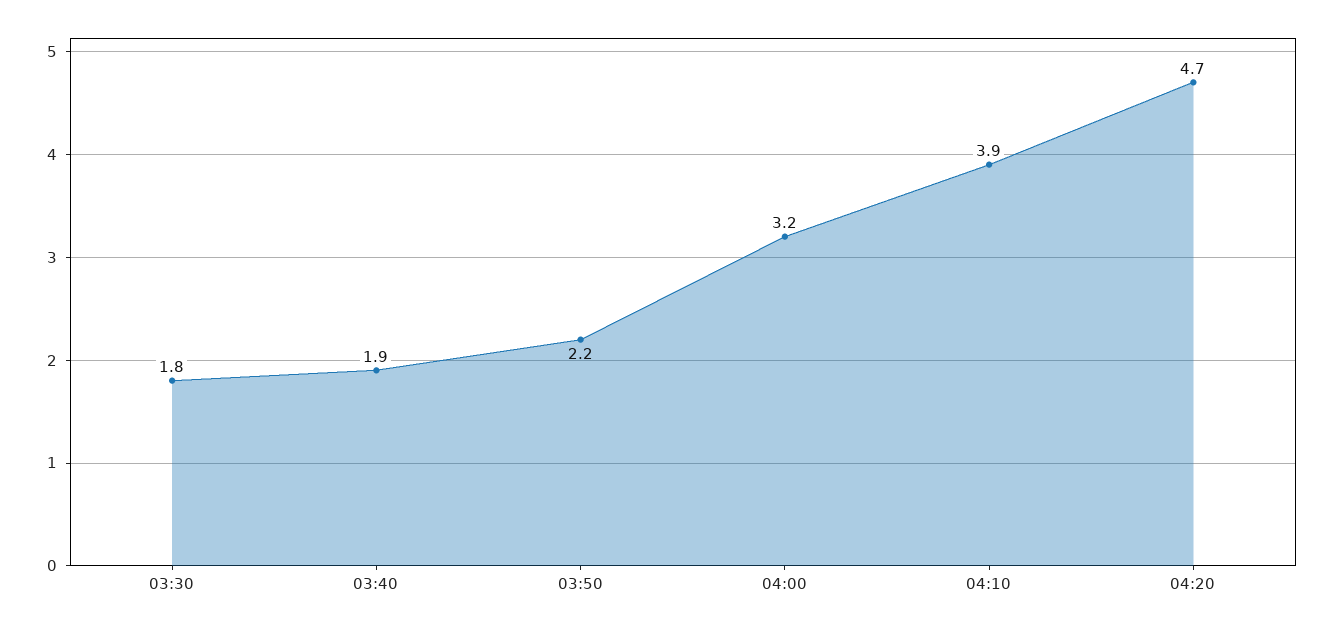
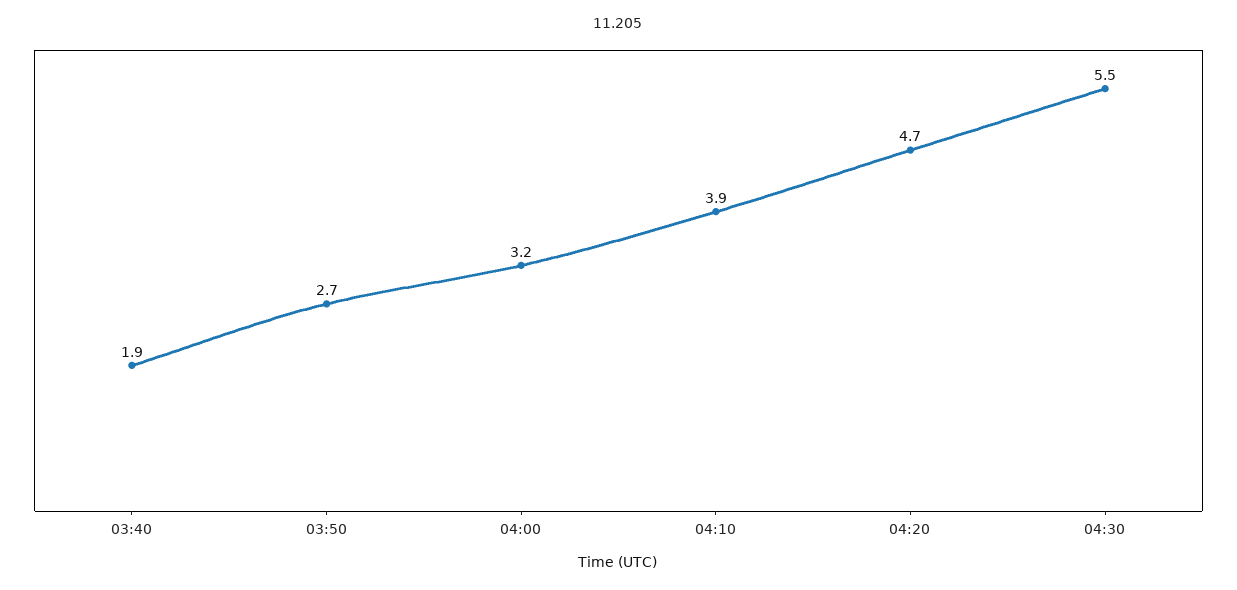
03:30: 1.8 -> none
03:50: 2.2 -> 2.7
04:30: none -> 5.5

